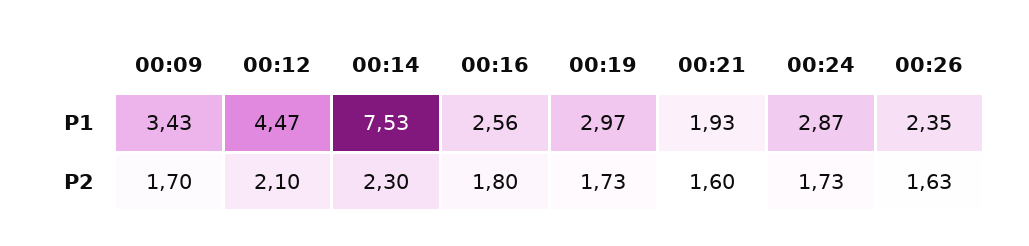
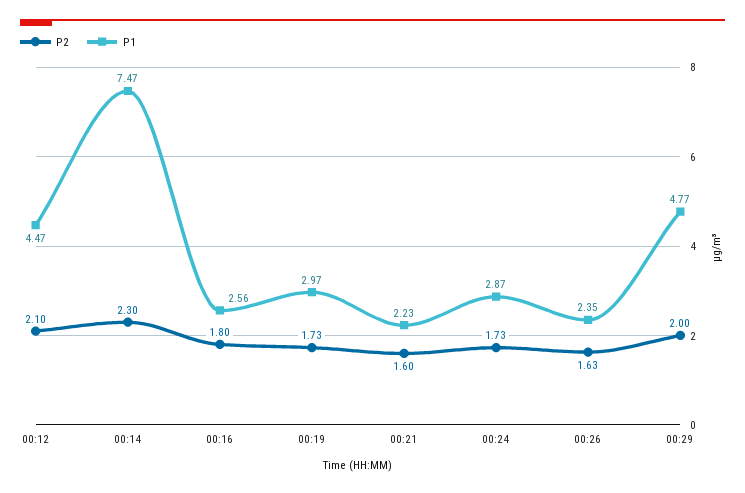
P1, 00:09: 3.43 -> none
P1, 00:14: 7.53 -> 7.47
P1, 00:21: 1.93 -> 2.23
P2, 00:09: 1.7 -> none
P2, 00:29: none -> 2
P1, 00:29: none -> 4.77

